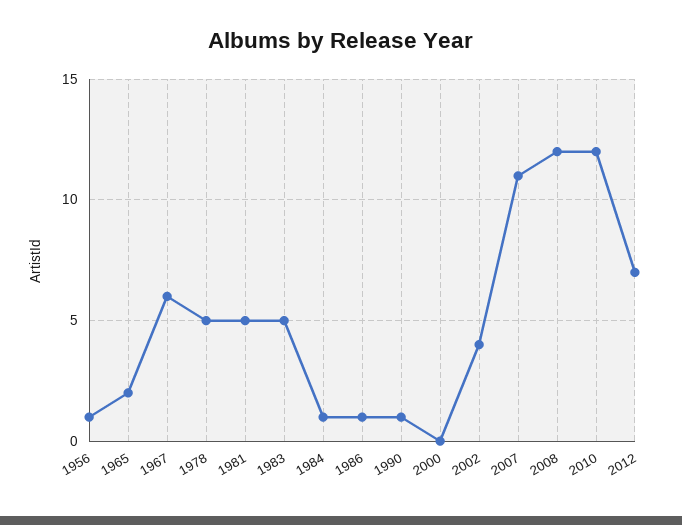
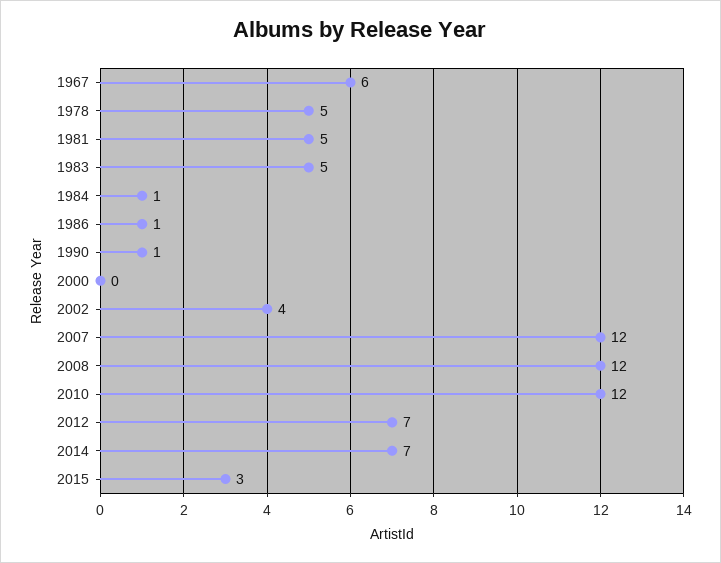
1956: 1 -> none
1965: 2 -> none
2007: 11 -> 12
2014: none -> 7
2015: none -> 3

